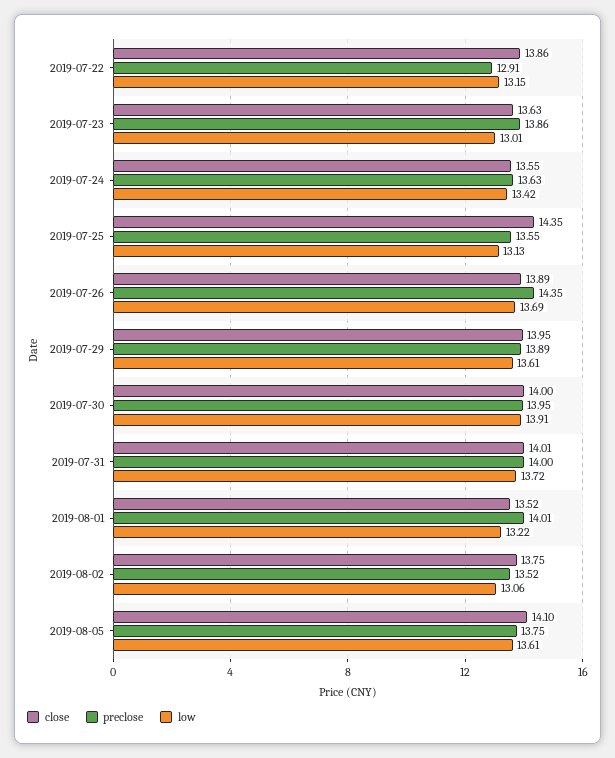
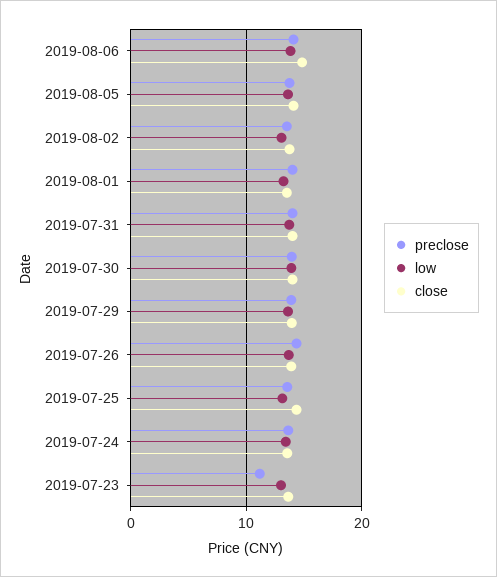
close, 2019-07-22: 13.86 -> none
preclose, 2019-07-22: 12.91 -> none
low, 2019-07-22: 13.15 -> none
preclose, 2019-07-23: 13.86 -> 11
preclose, 2019-08-06: none -> 14
low, 2019-08-06: none -> 14
close, 2019-08-06: none -> 15

